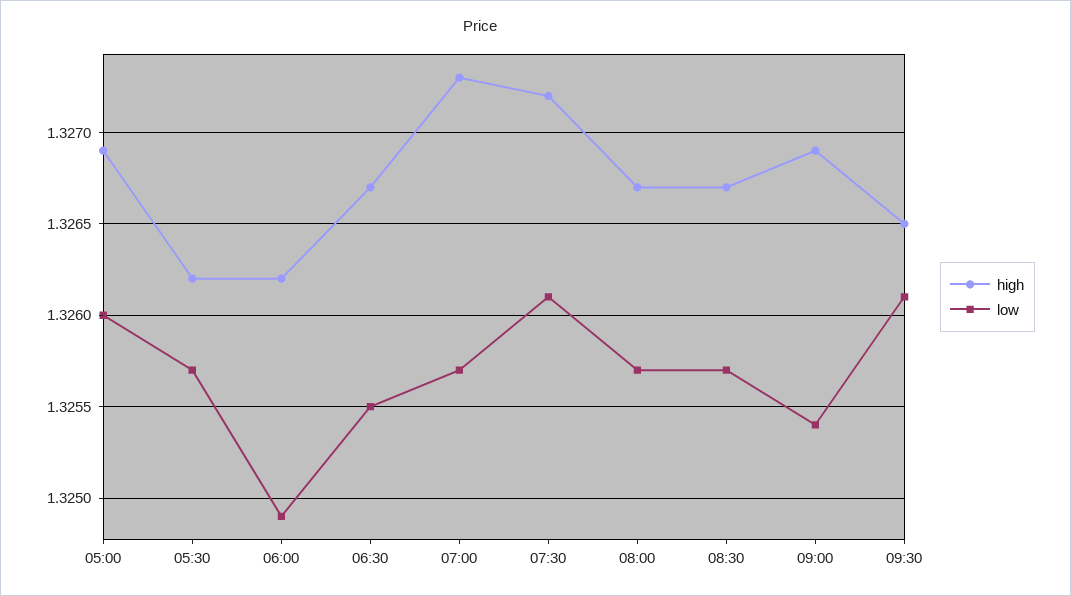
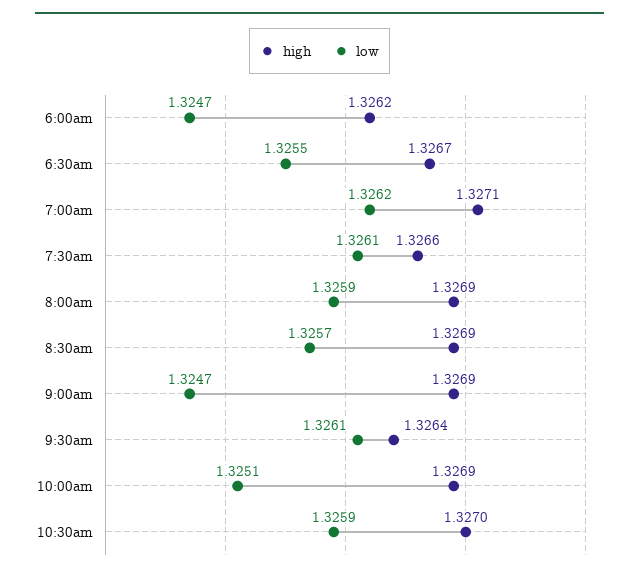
high, 05:00: 1.3269 -> none
low, 05:00: 1.326 -> none
high, 05:30: 1.3262 -> none
low, 05:30: 1.3257 -> none
low, 06:00: 1.3249 -> 1.3247
high, 07:00: 1.3273 -> 1.3271
low, 07:00: 1.3257 -> 1.3262
high, 07:30: 1.3272 -> 1.3266
high, 08:00: 1.3267 -> 1.3269
low, 08:00: 1.3257 -> 1.3259
high, 08:30: 1.3267 -> 1.3269
low, 09:00: 1.3254 -> 1.3247
high, 09:30: 1.3265 -> 1.3264
high, 10:00am: none -> 1.3269
low, 10:00am: none -> 1.3251
high, 10:30am: none -> 1.327
low, 10:30am: none -> 1.3259

